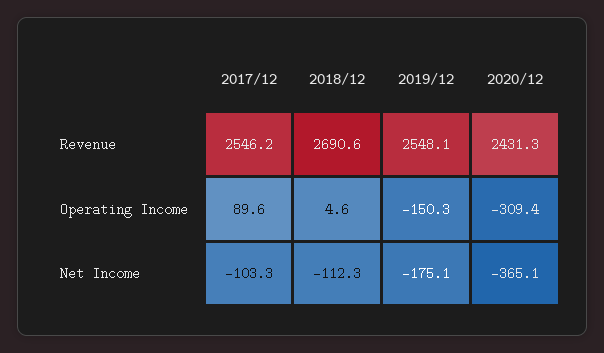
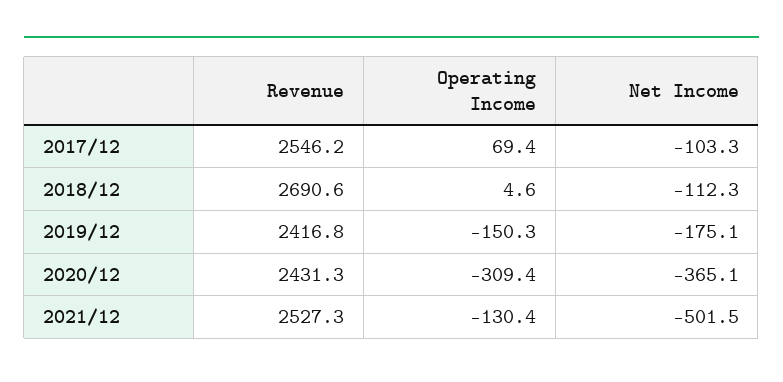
2019/12, Revenue: 2548.1 -> 2416.8
2017/12, Operating Income: 89.6 -> 69.4
2021/12, Revenue: none -> 2527.3
2021/12, Operating Income: none -> -130.4
2021/12, Net Income: none -> -501.5

